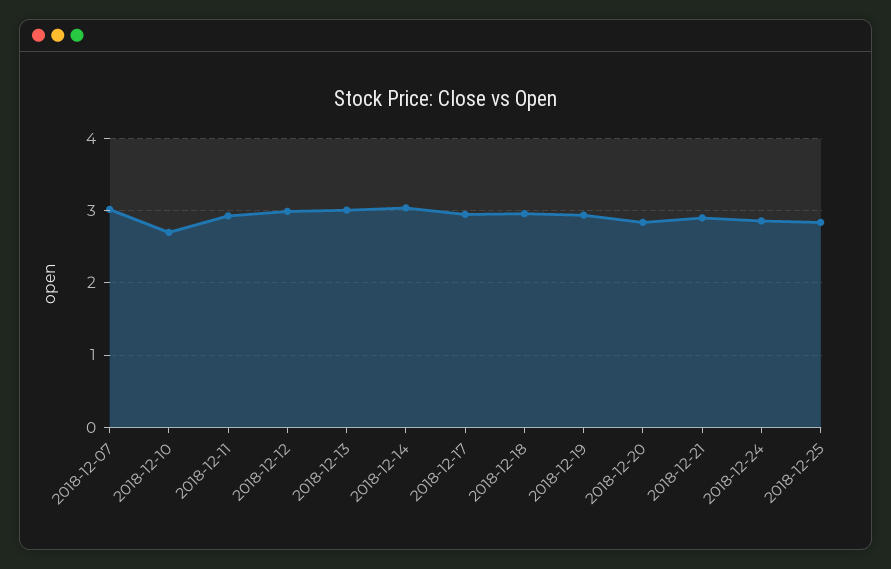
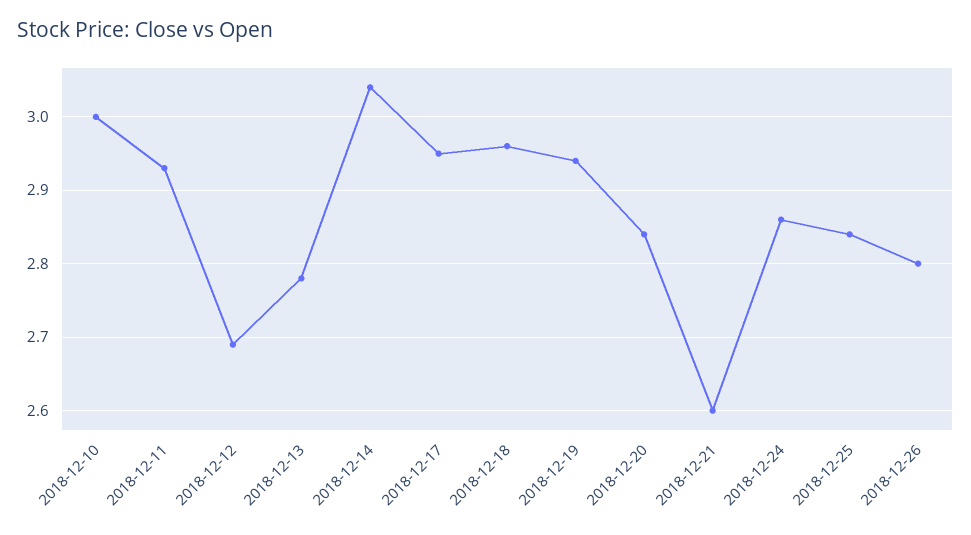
2018-12-07: 3 -> none
2018-12-10: 2.7 -> 3
2018-12-12: 3 -> 2.69
2018-12-13: 3 -> 2.78
2018-12-21: 2.9 -> 2.6
2018-12-26: none -> 2.8

